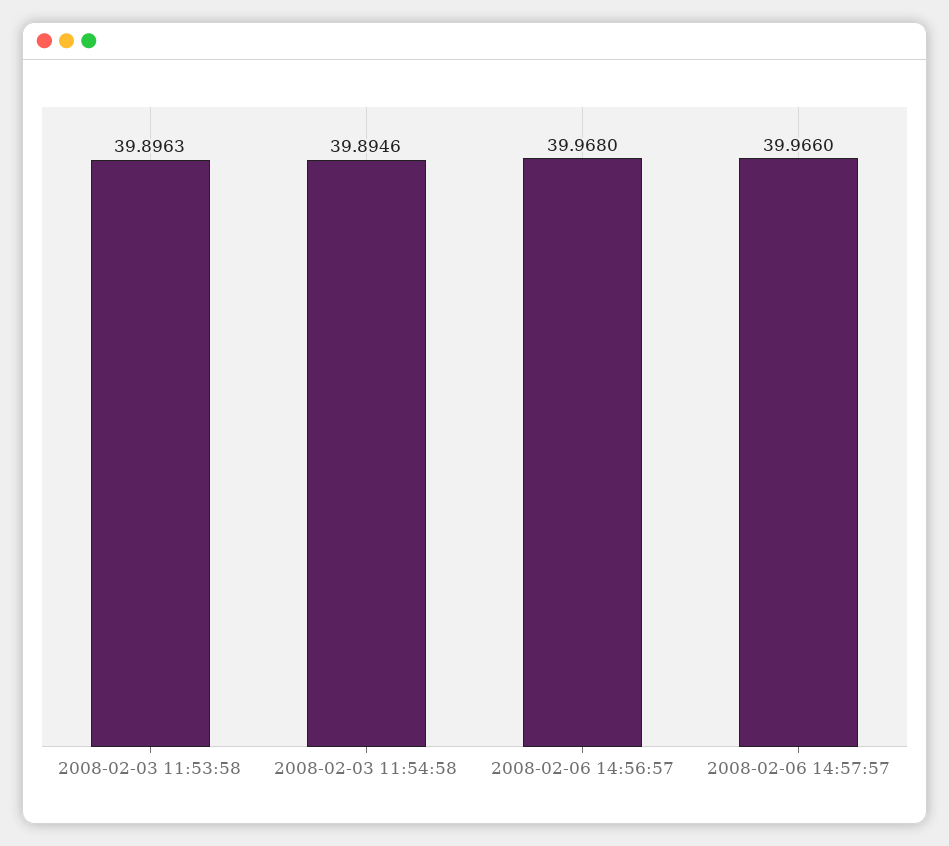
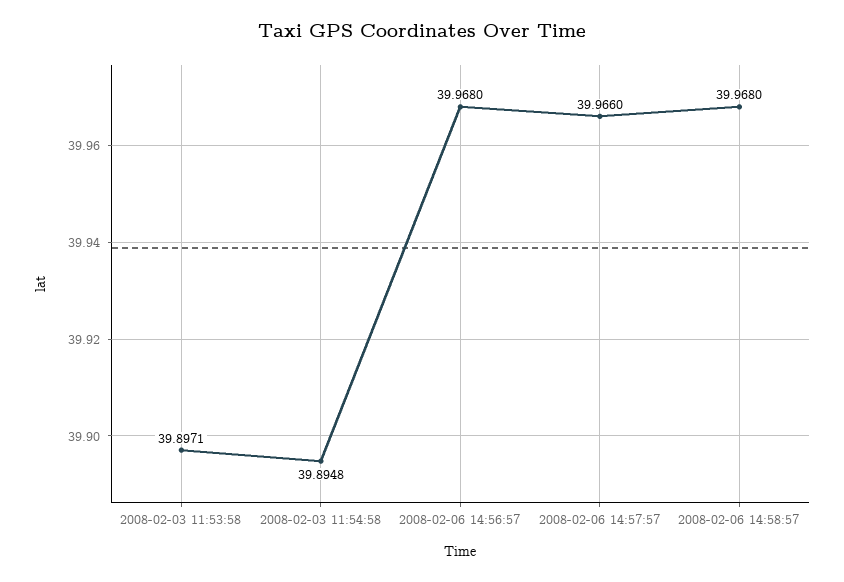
2008-02-03 11:53:58: 39.8963 -> 39.8971
2008-02-03 11:54:58: 39.8946 -> 39.8948
2008-02-06 14:58:57: none -> 39.968

